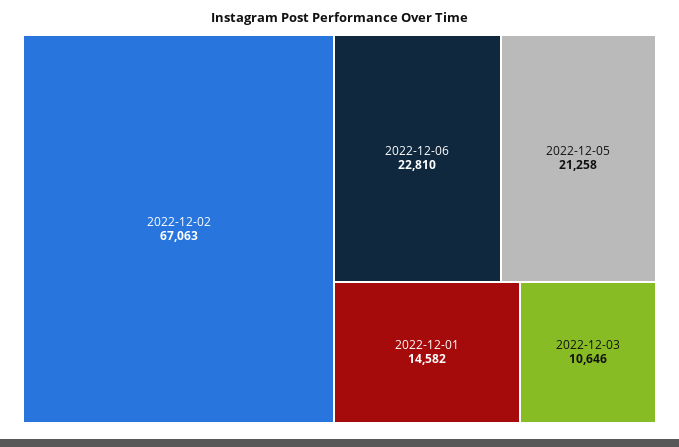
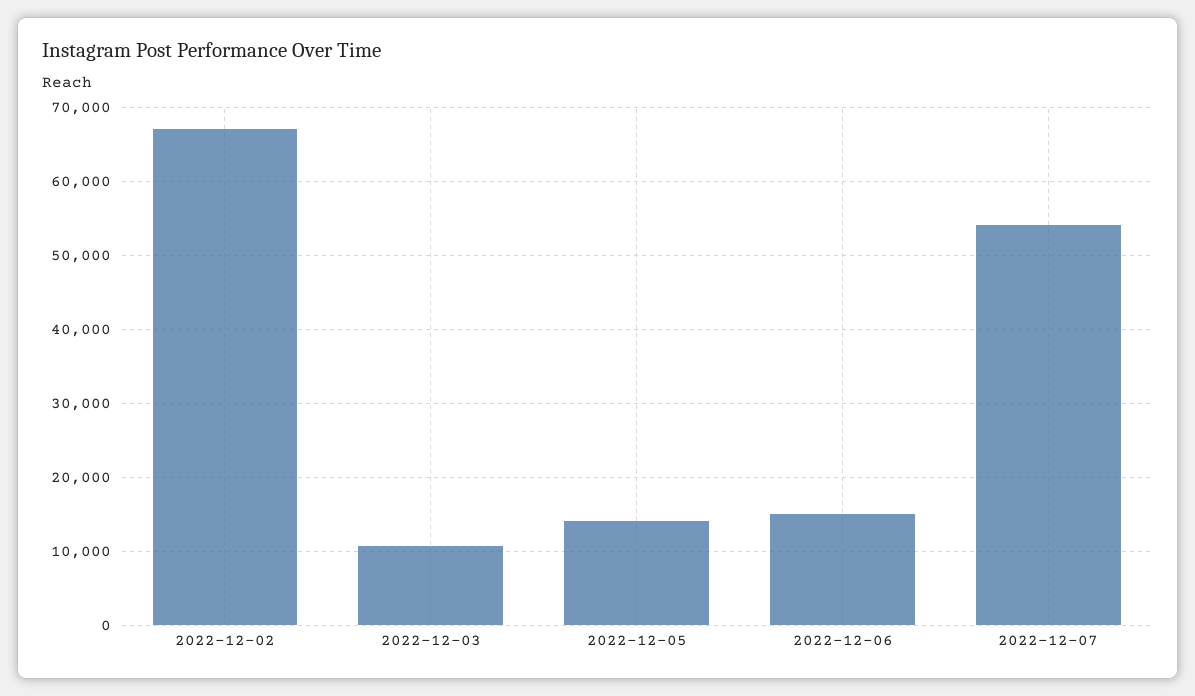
2022-12-06: 22810 -> 15000
2022-12-05: 21258 -> 14000
2022-12-01: 14582 -> none
2022-12-07: none -> 54000

